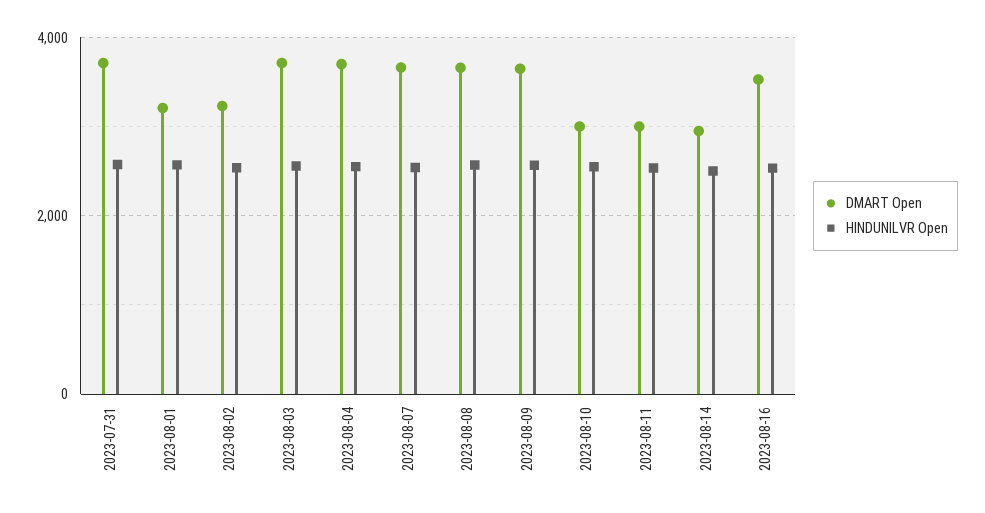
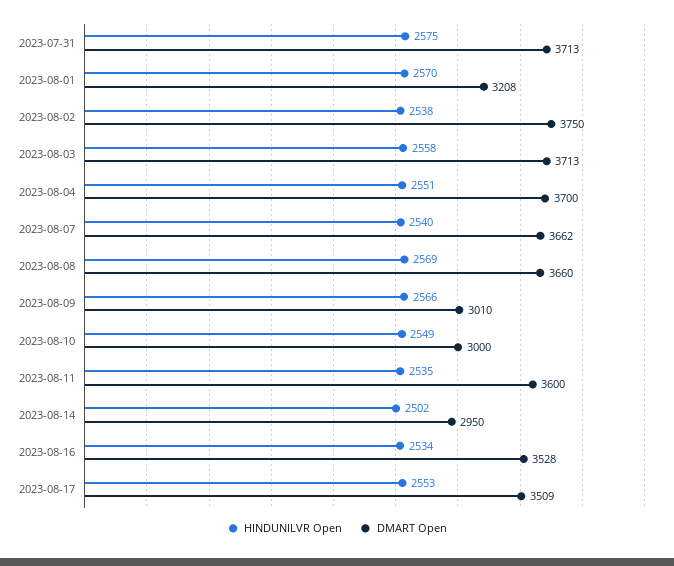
DMART Open, 2023-08-02: 3200 -> 3750
DMART Open, 2023-08-09: 3600 -> 3010
DMART Open, 2023-08-11: 3000 -> 3600
HINDUNILVR Open, 2023-08-17: none -> 2553
DMART Open, 2023-08-17: none -> 3509

